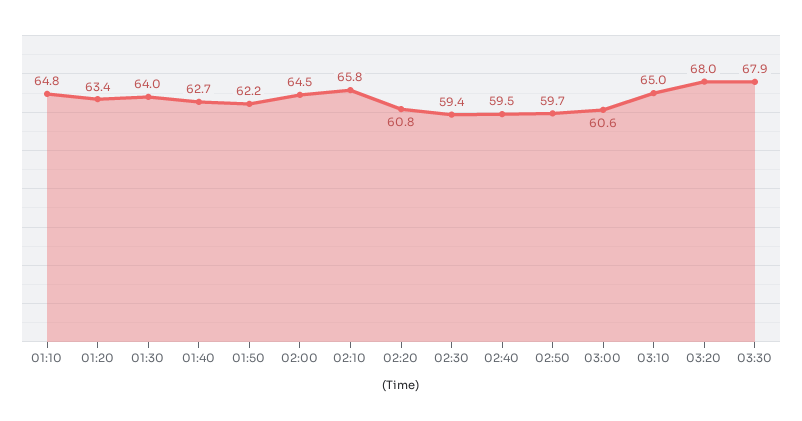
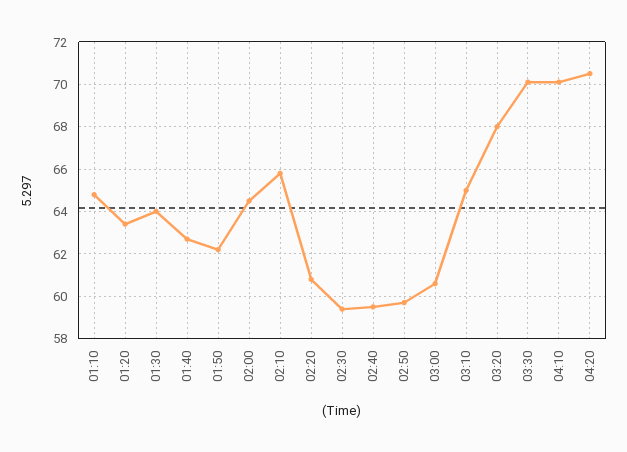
03:30: 67.9 -> 70
04:10: none -> 70
04:20: none -> 70.5

